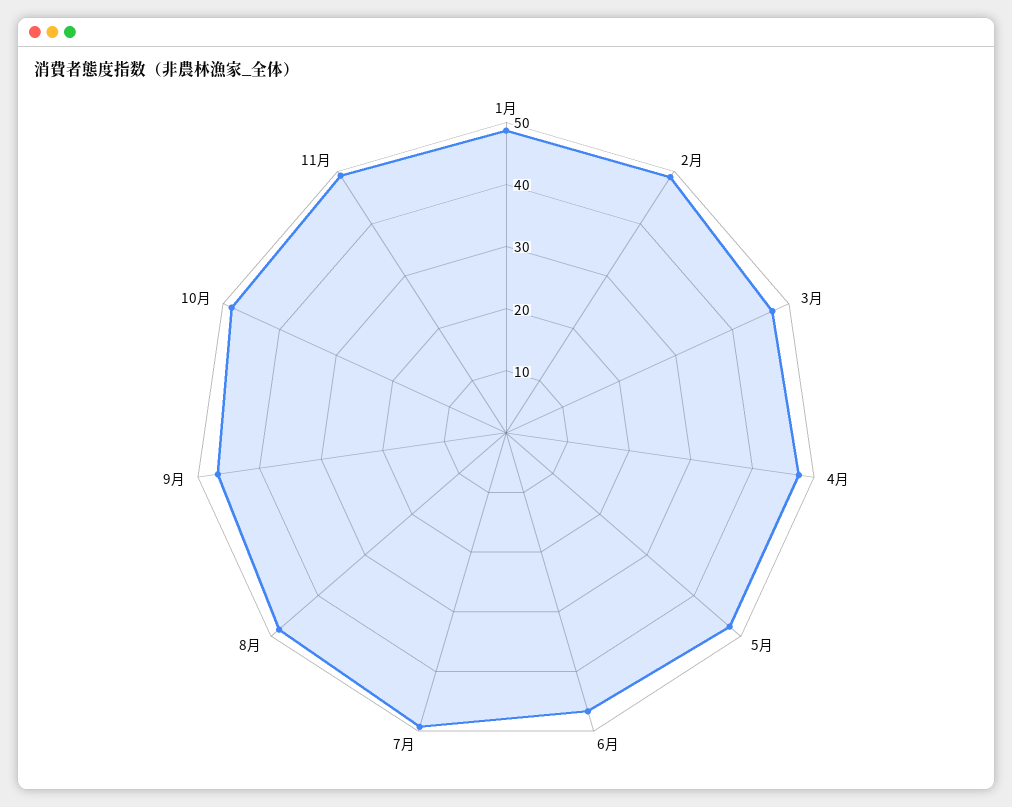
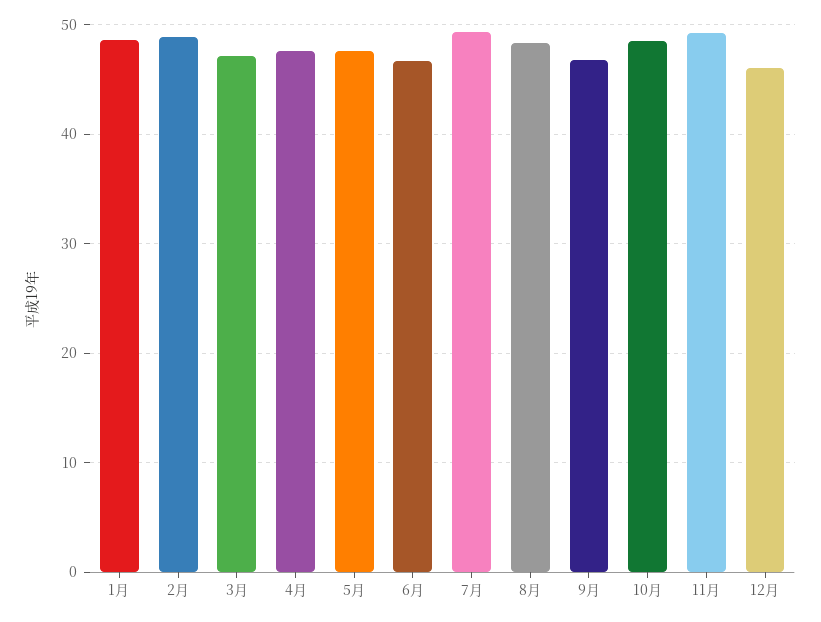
12月: none -> 46

